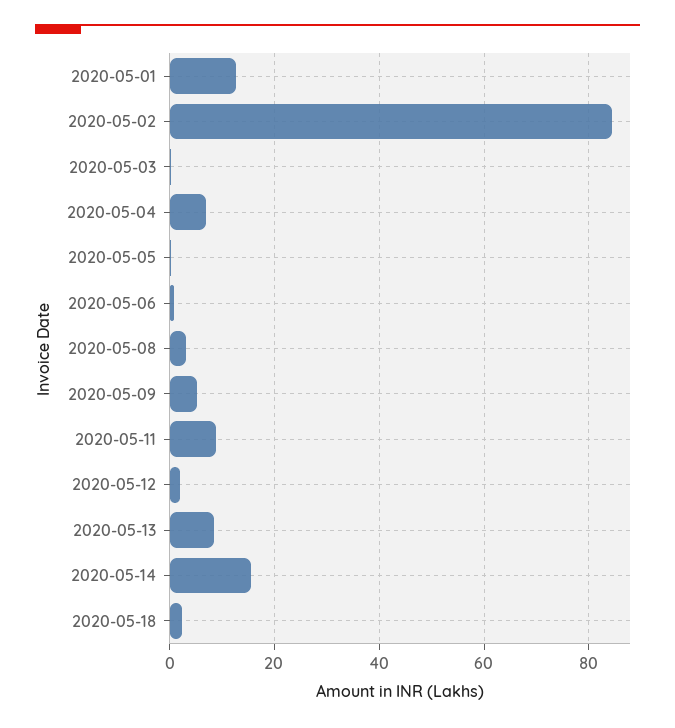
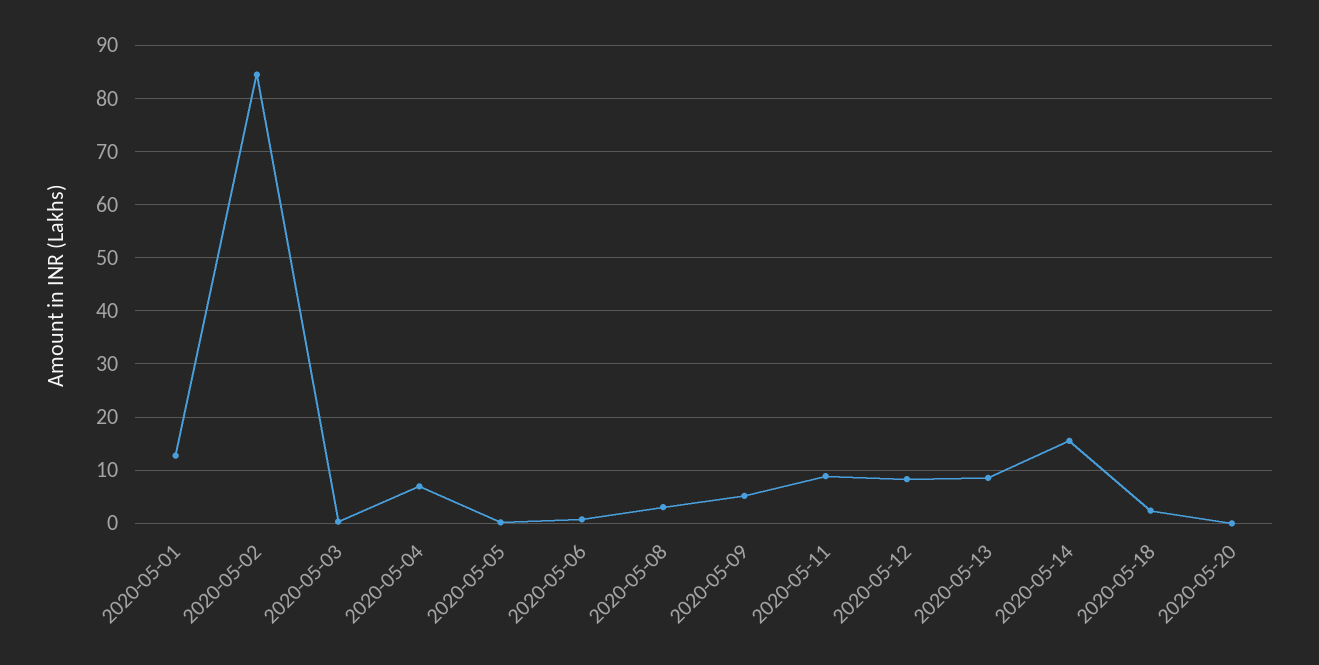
2020-05-12: 2 -> 8
2020-05-20: none -> 0

